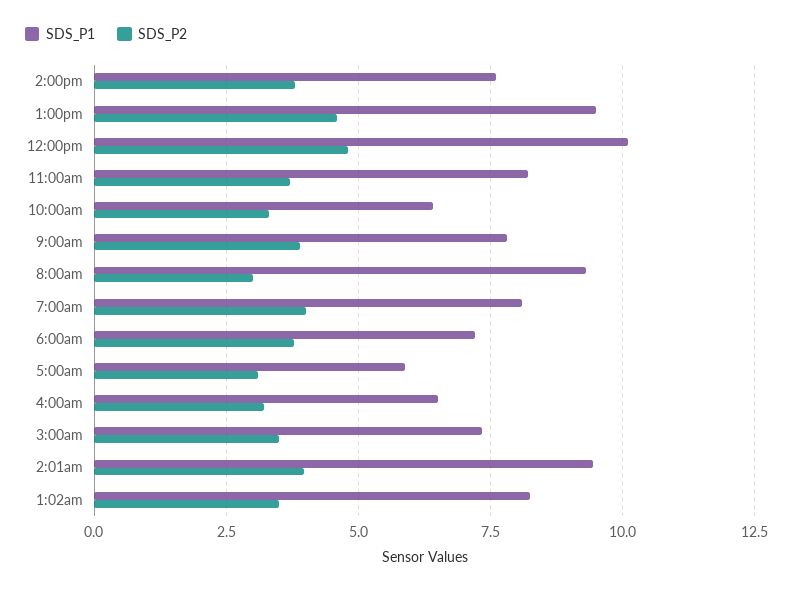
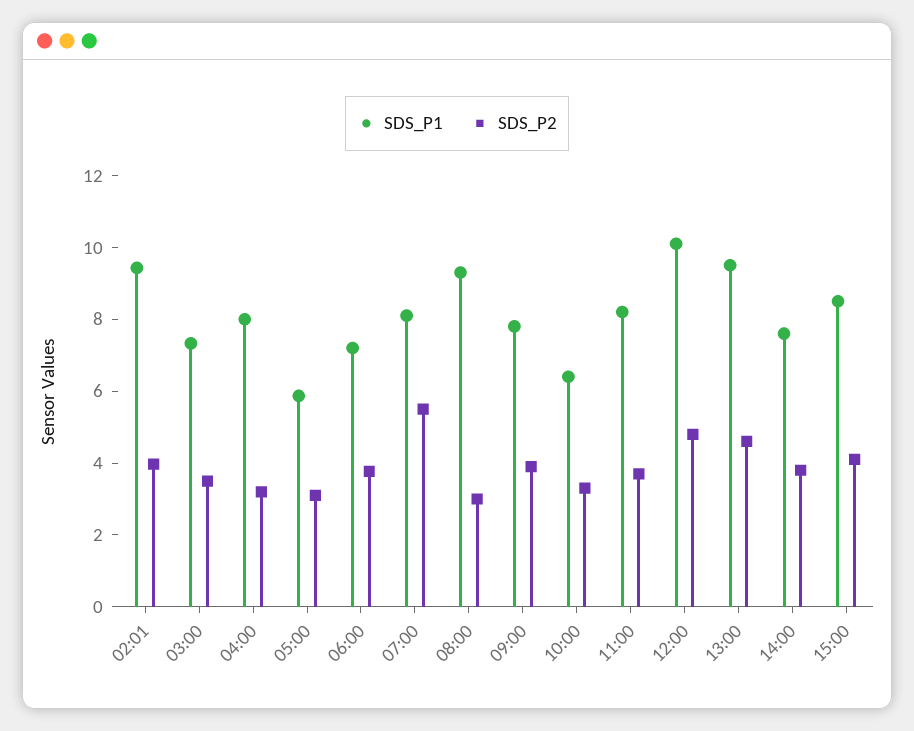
SDS_P2, 7:00am: 4 -> 5.5
SDS_P1, 4:00am: 6.5 -> 8
SDS_P1, 1:02am: 8.25 -> none
SDS_P2, 1:02am: 3.5 -> none
SDS_P1, 15:00: none -> 8.5
SDS_P2, 15:00: none -> 4

